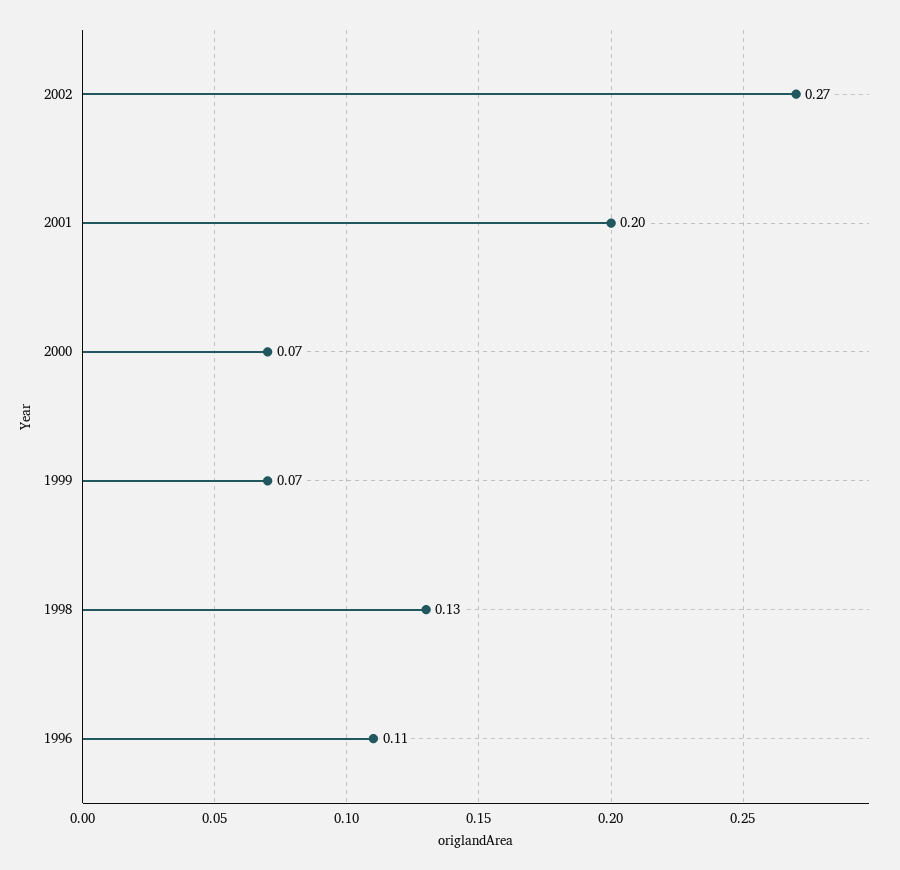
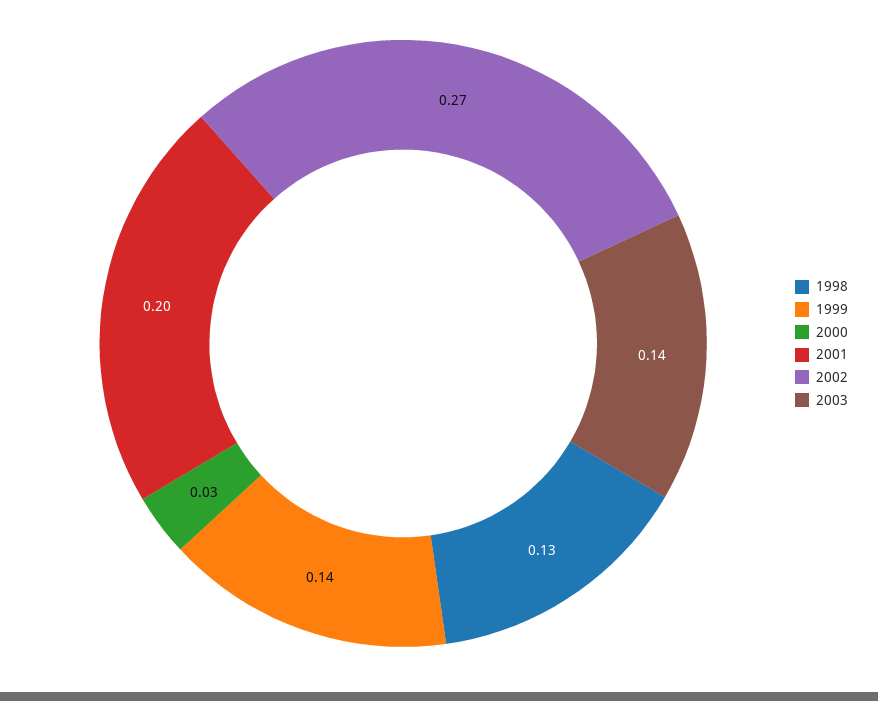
2000: 0.07 -> 0.03
1999: 0.07 -> 0.14
1996: 0.11 -> none
2003: none -> 0.14

